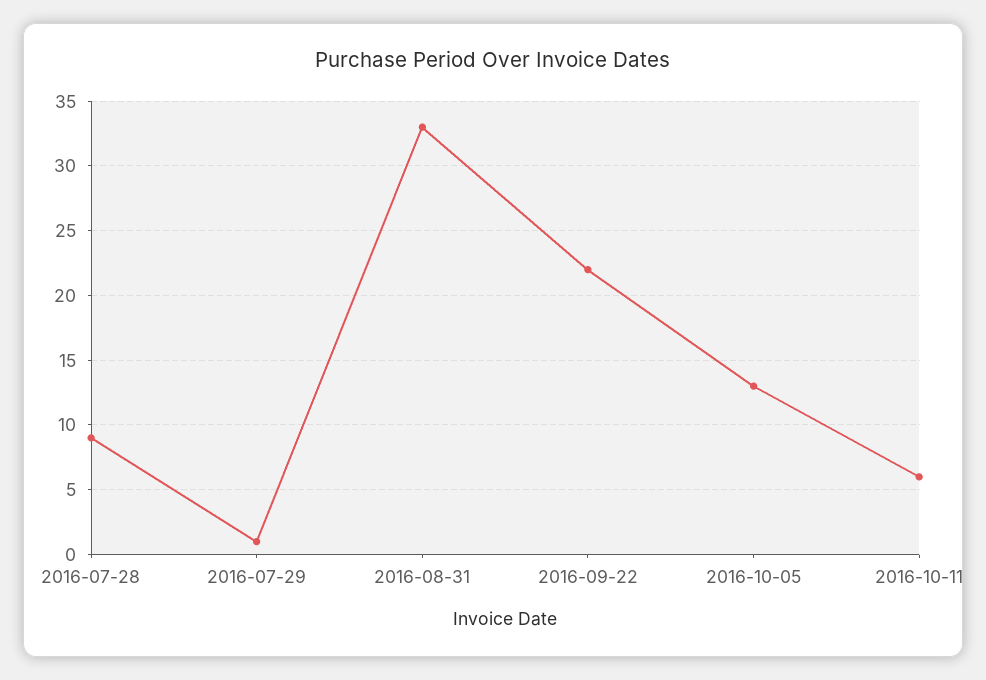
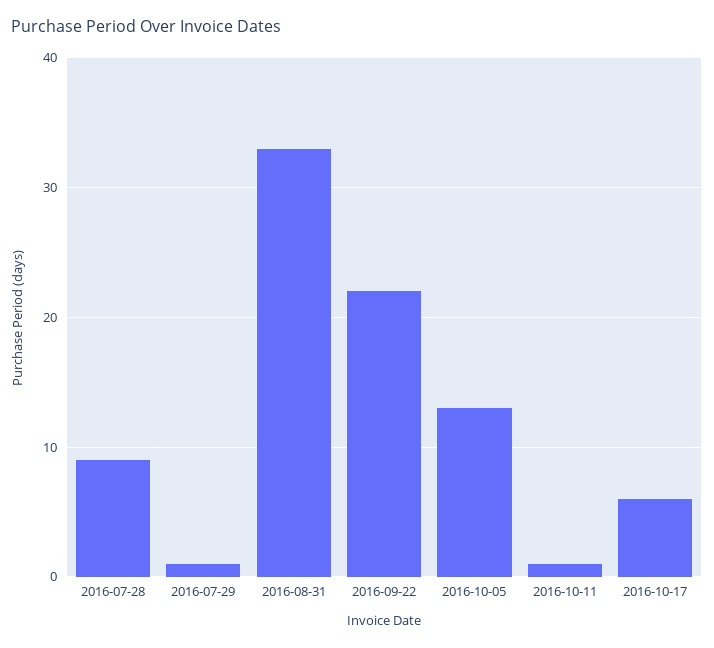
2016-10-11: 6 -> 1
2016-10-17: none -> 6

